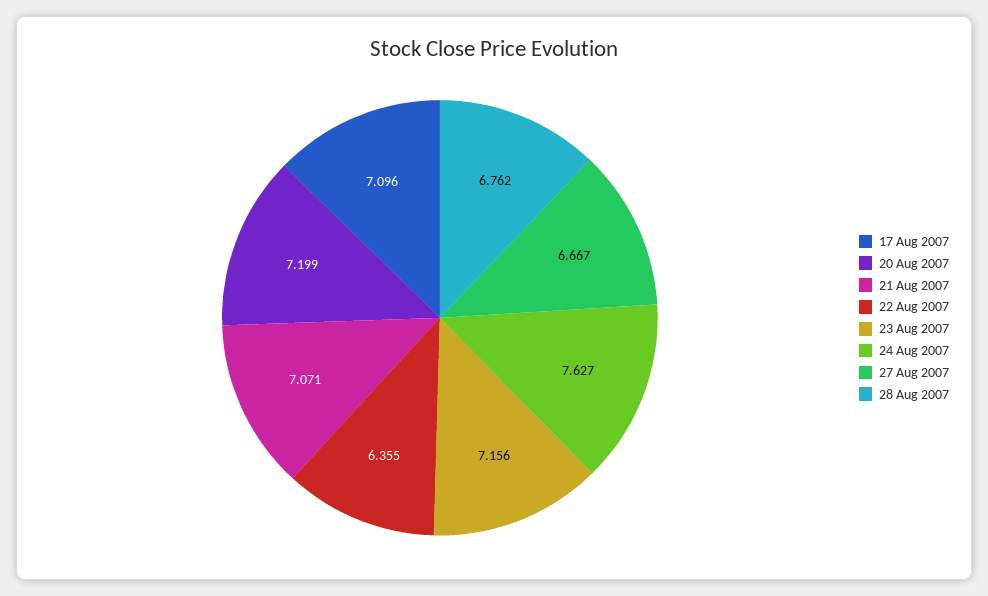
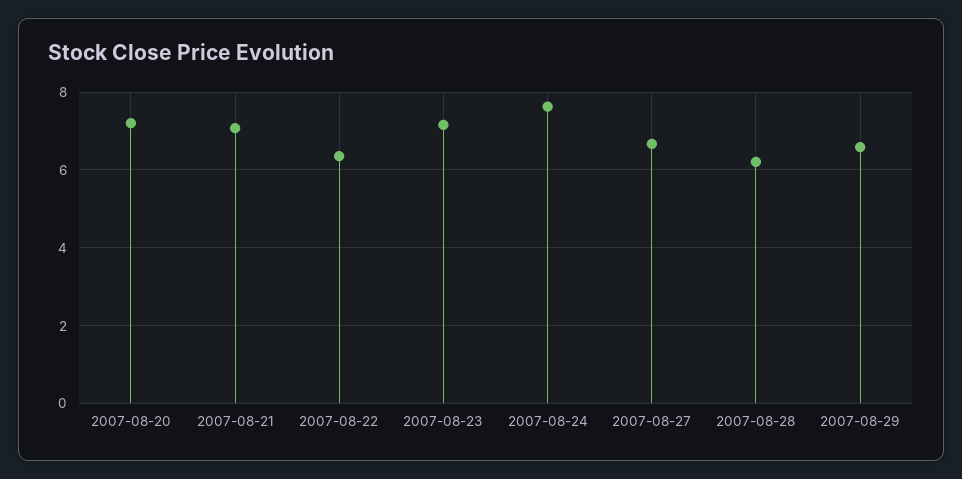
17 Aug 2007: 7.096 -> none
28 Aug 2007: 6.762 -> 6.2
2007-08-29: none -> 6.6

